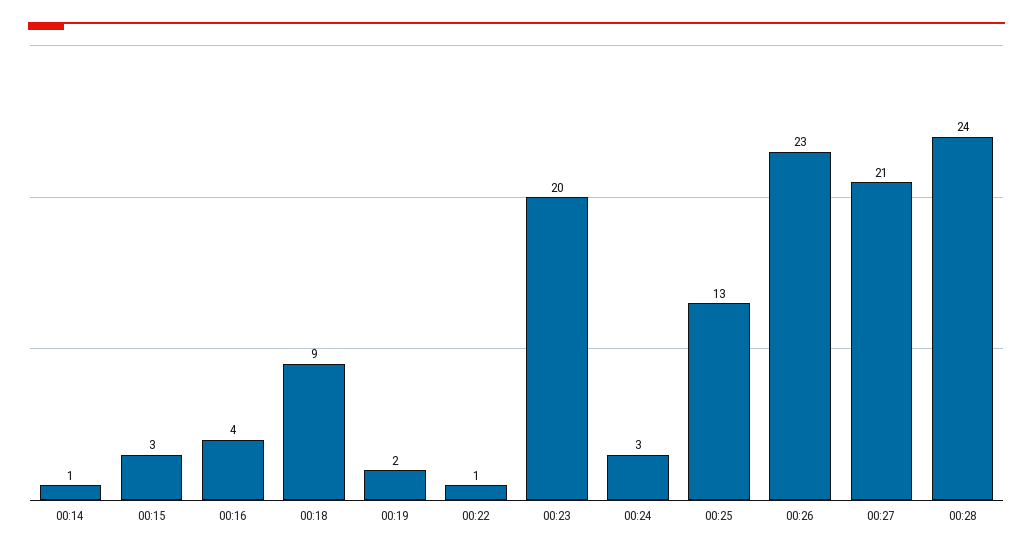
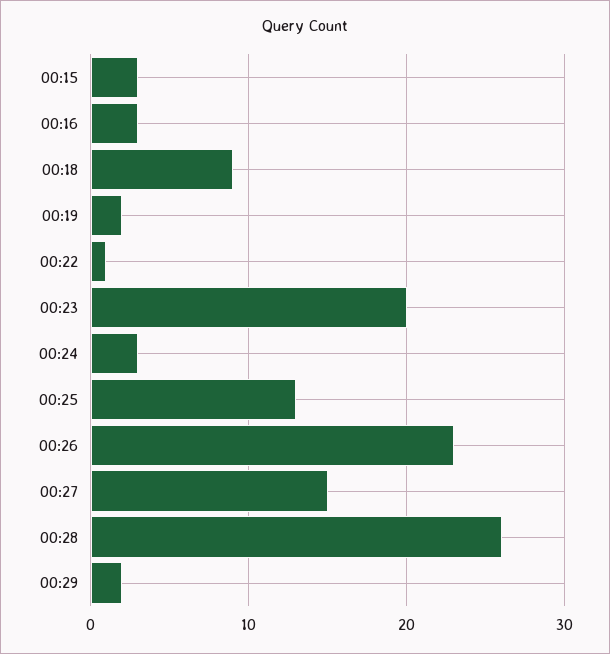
00:14: 1 -> none
00:16: 4 -> 3
00:27: 21 -> 15
00:28: 24 -> 26
00:29: none -> 2

